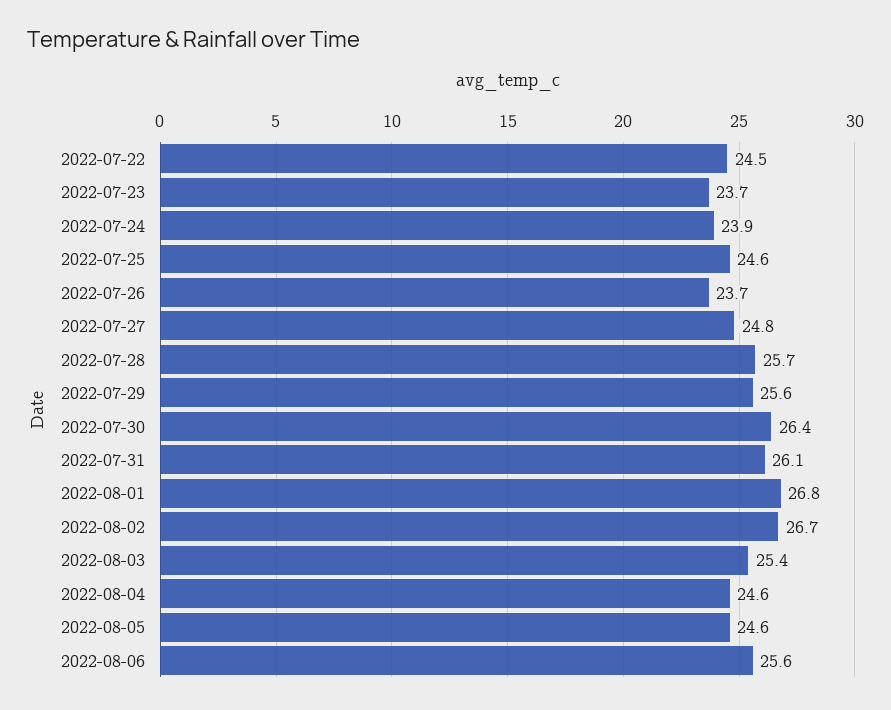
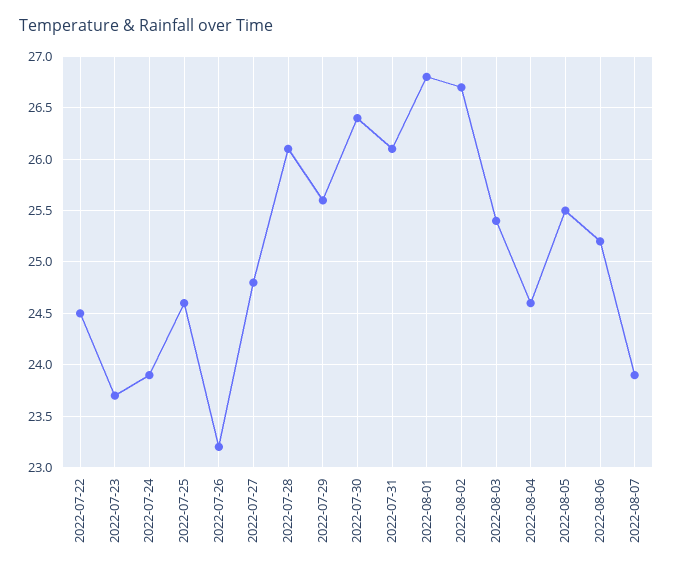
2022-07-26: 23.7 -> 23.2
2022-07-28: 25.7 -> 26.1
2022-08-05: 24.6 -> 25.5
2022-08-06: 25.6 -> 25.2
2022-08-07: none -> 23.9

